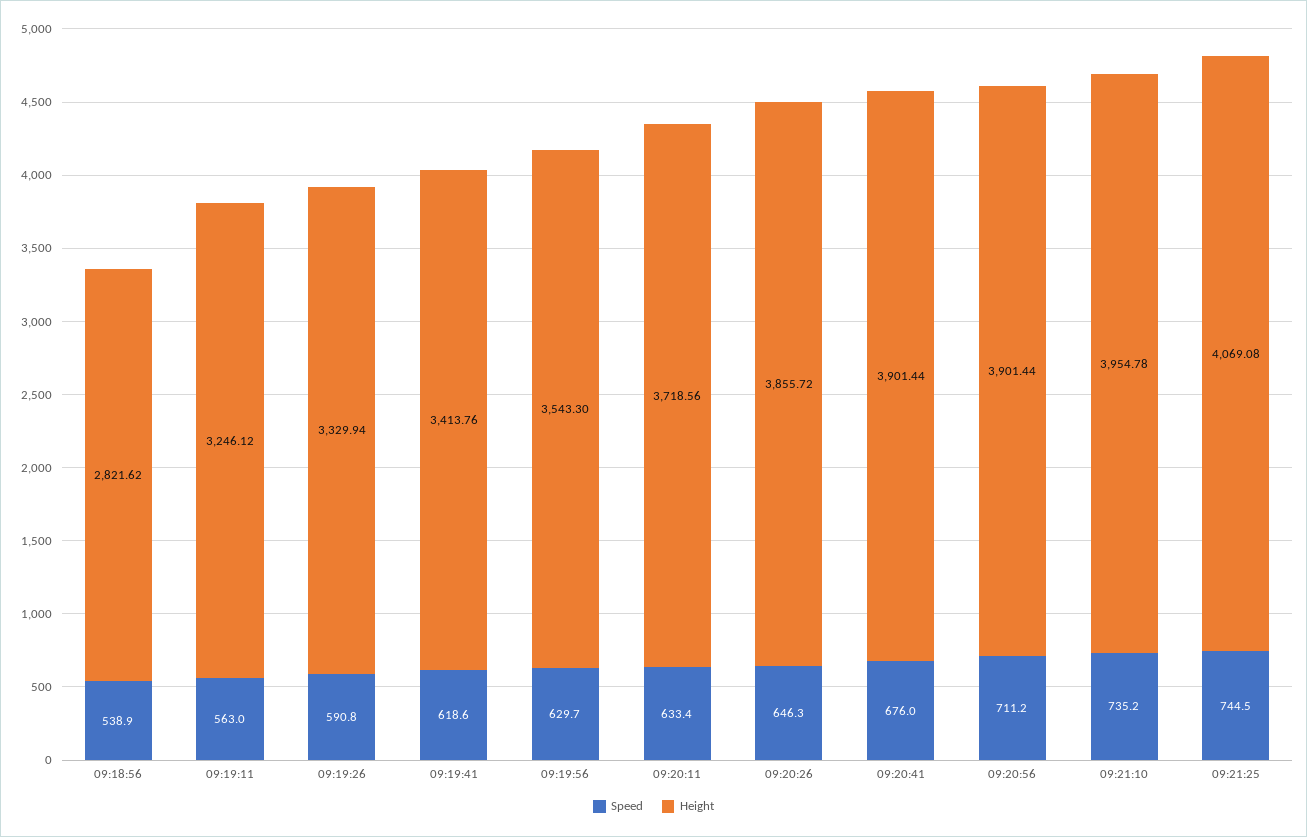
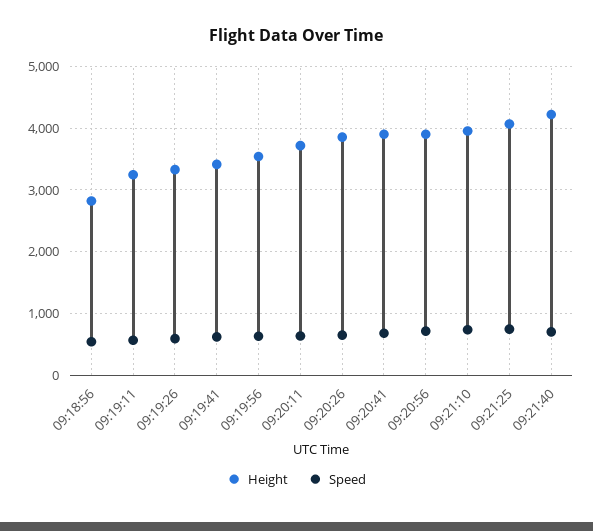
Height, 09:21:40: none -> 4200
Speed, 09:21:40: none -> 700

